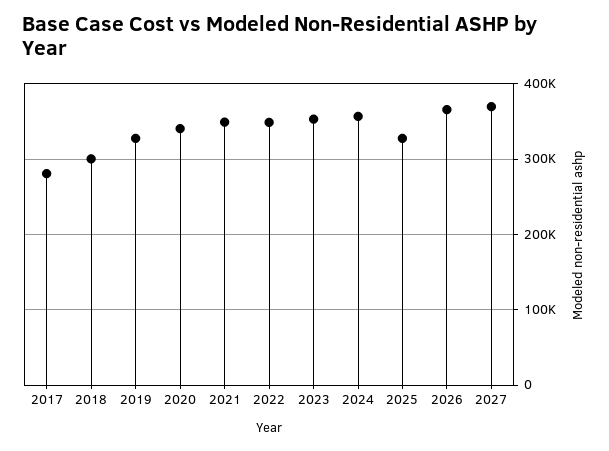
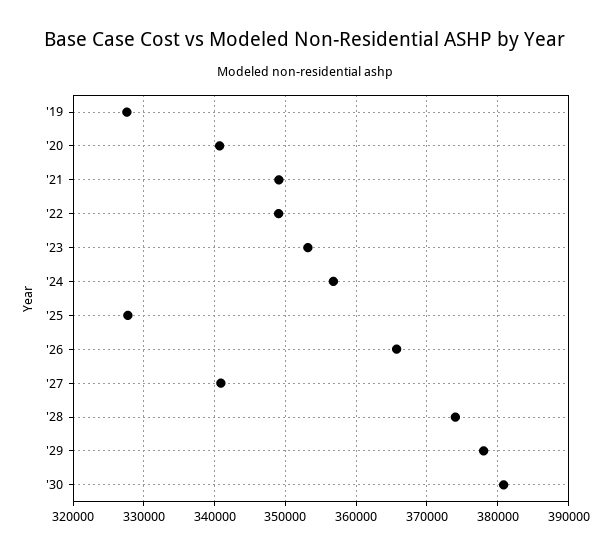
2017: 280000 -> none
2018: 300000 -> none
2027: 370000 -> 341000
'28: none -> 374000
'29: none -> 378000
'30: none -> 381000

